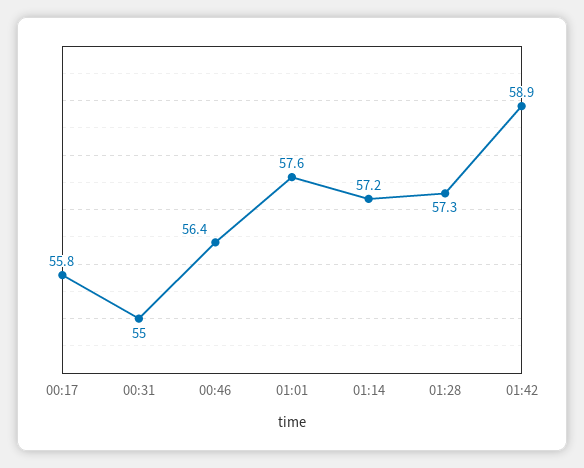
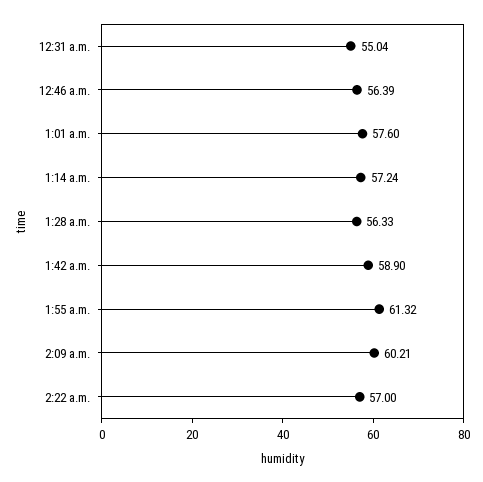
00:17: 55.8 -> none
01:28: 57.3 -> 56.33
1:55 a.m.: none -> 61.32
2:09 a.m.: none -> 60.21
2:22 a.m.: none -> 57

